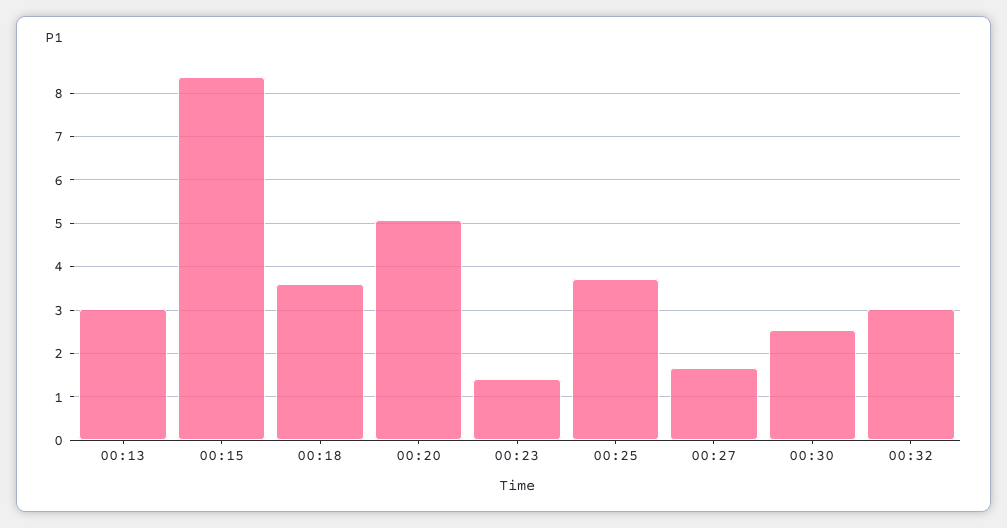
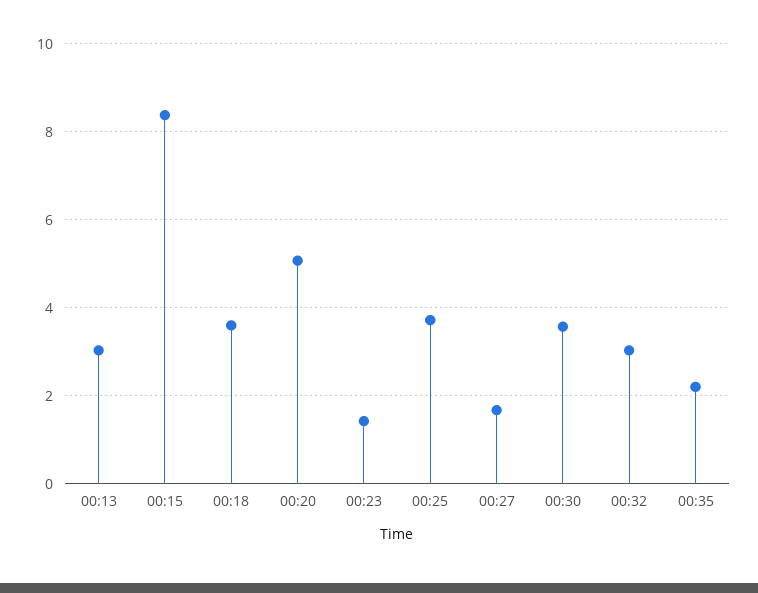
00:30: 2.6 -> 3.6
00:35: none -> 2.2

